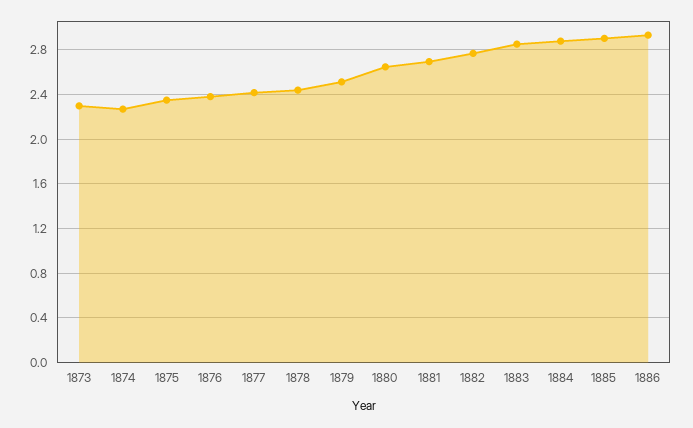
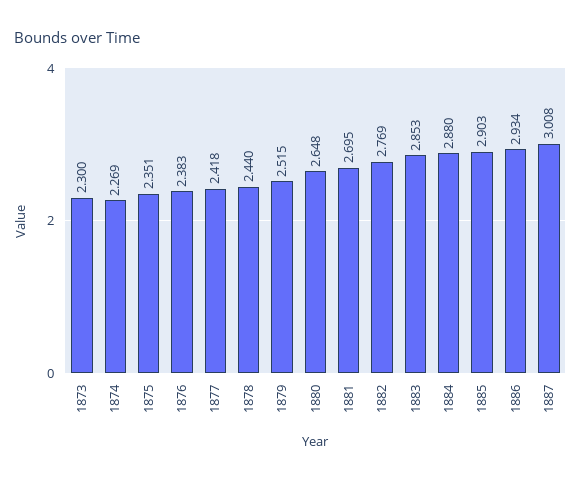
1887: none -> 3.008

